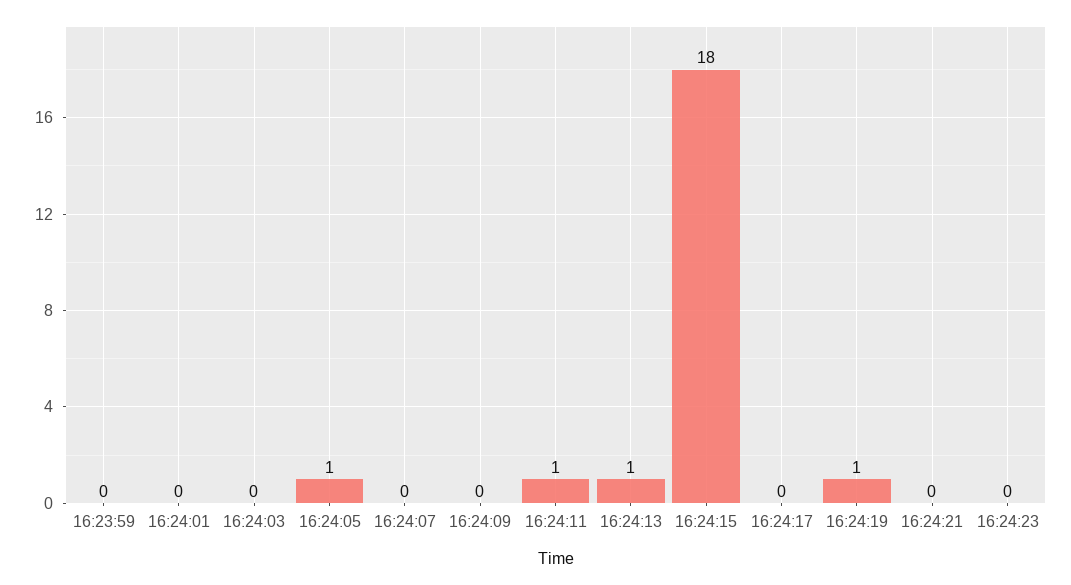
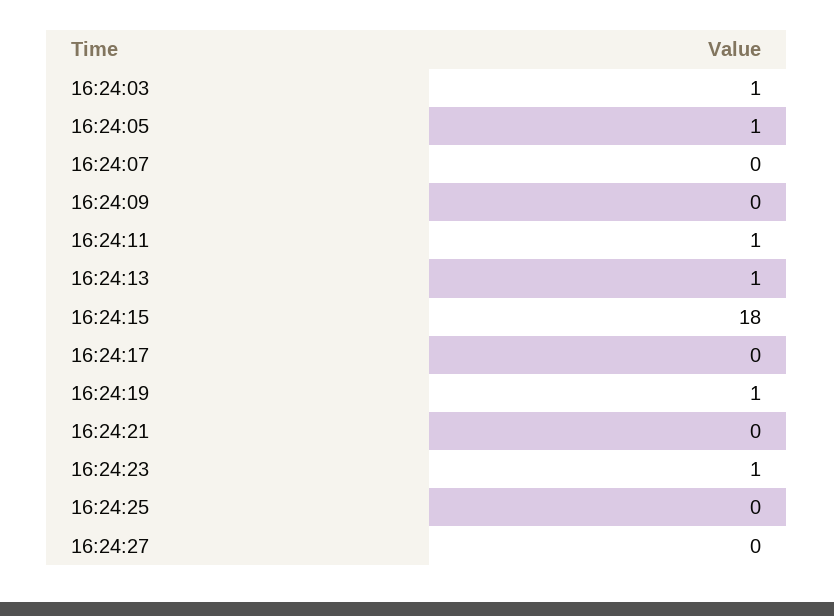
16:23:59: 0 -> none
16:24:01: 0 -> none
16:24:03: 0 -> 1
16:24:23: 0 -> 1
16:24:25: none -> 0
16:24:27: none -> 0

